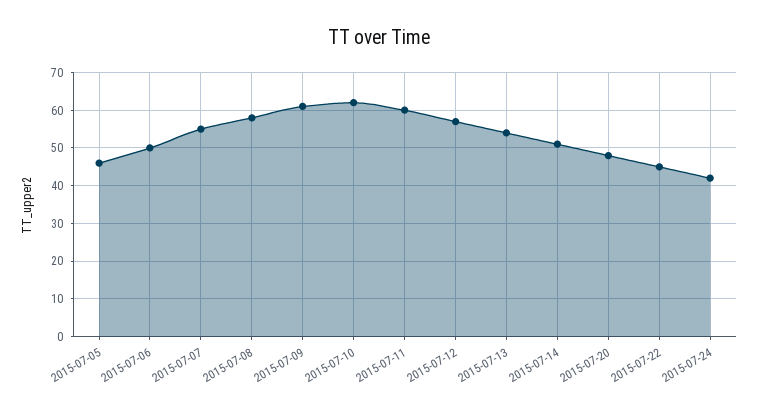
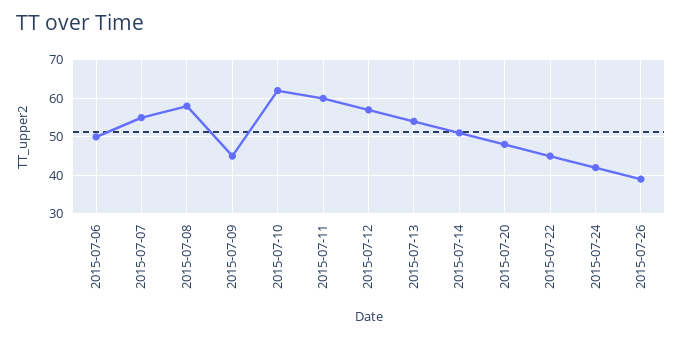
2015-07-05: 45 -> none
2015-07-09: 60 -> 45
2015-07-26: none -> 40

